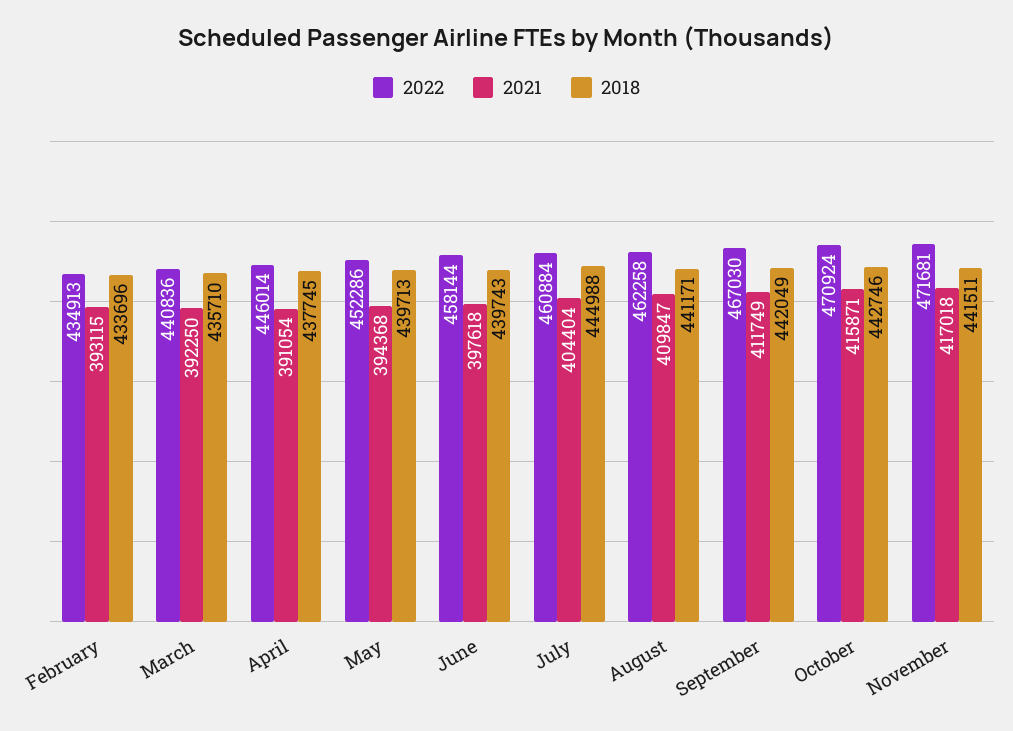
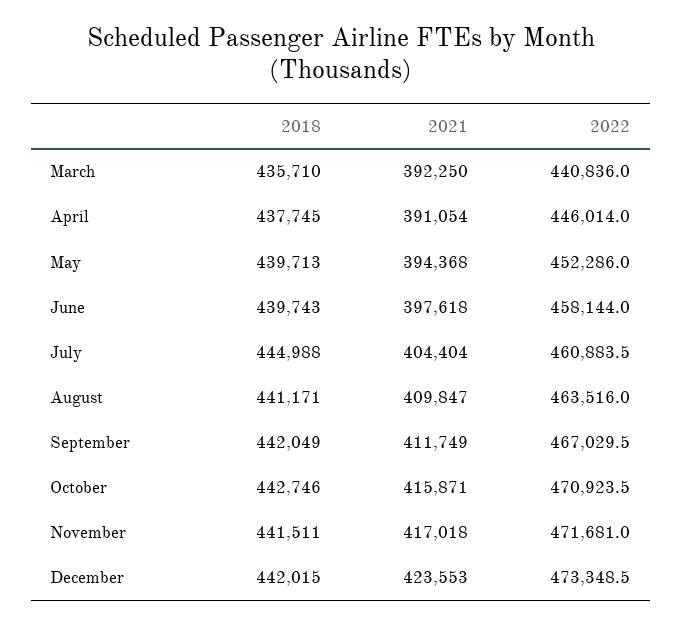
2022, February: 434913 -> none
2021, February: 393115 -> none
2018, February: 433696 -> none
2022, August: 462258 -> 463516
2018, December: none -> 442015
2021, December: none -> 423553
2022, December: none -> 473348.5

